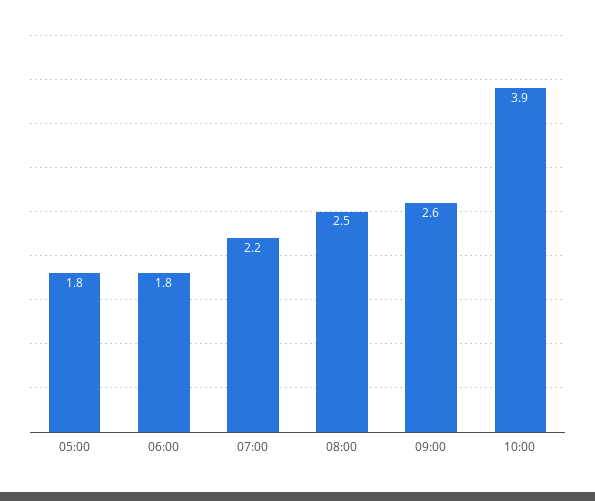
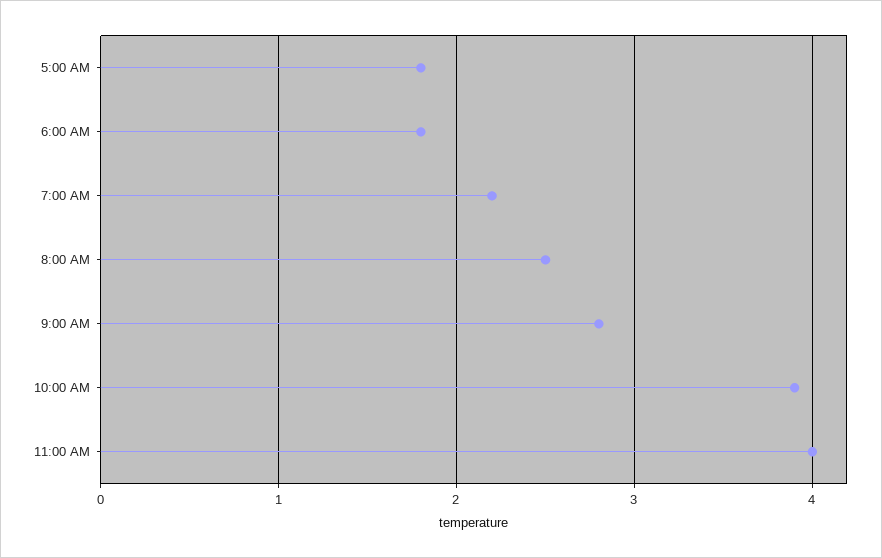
09:00: 2.6 -> 2.8
11:00 AM: none -> 4

